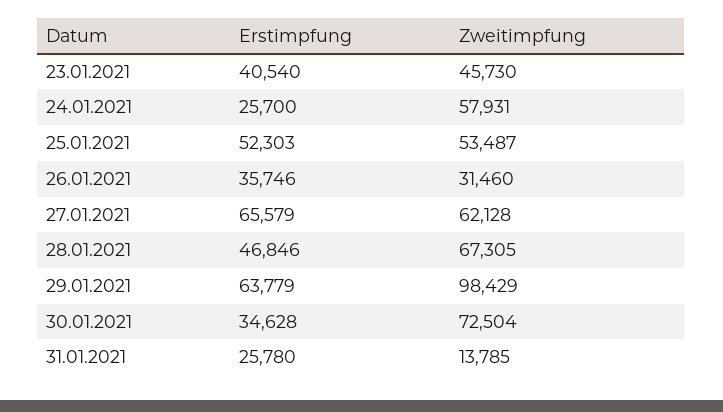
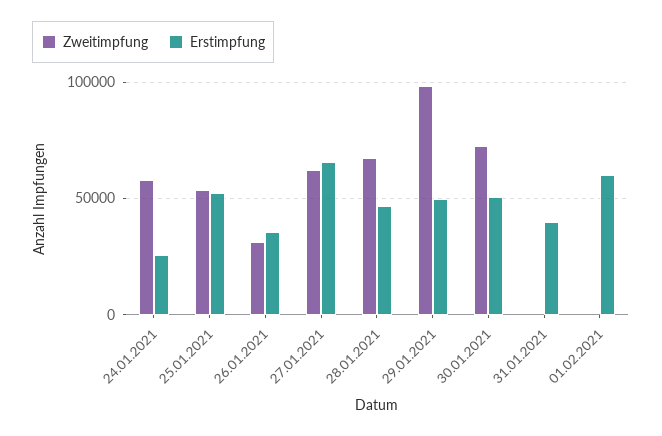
Erstimpfung, 23.01.2021: 40540 -> none
Zweitimpfung, 23.01.2021: 45730 -> none
Erstimpfung, 29.01.2021: 63779 -> 50000
Erstimpfung, 30.01.2021: 34628 -> 50000
Erstimpfung, 31.01.2021: 25780 -> 40000
Zweitimpfung, 31.01.2021: 13785 -> 0
Zweitimpfung, 01.02.2021: none -> 0
Erstimpfung, 01.02.2021: none -> 60000

